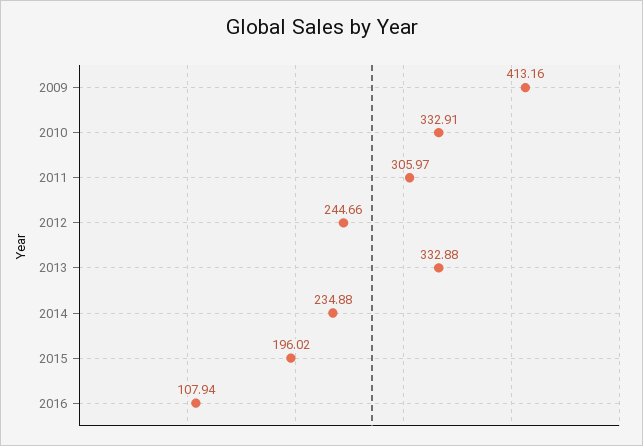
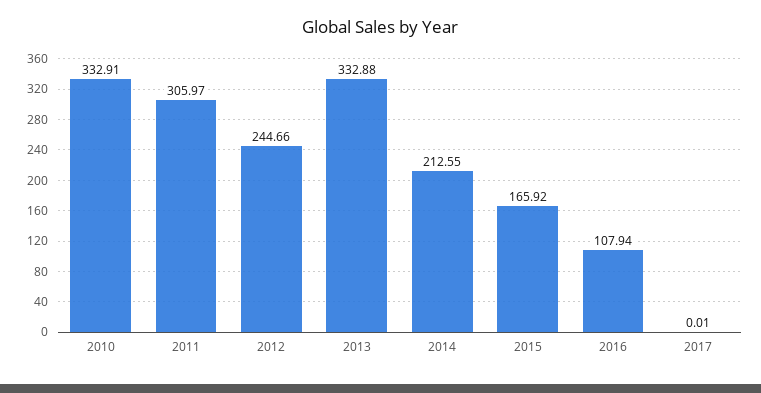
2009: 413.16 -> none
2014: 234.88 -> 212.55
2015: 196.02 -> 165.92
2017: none -> 0.01

